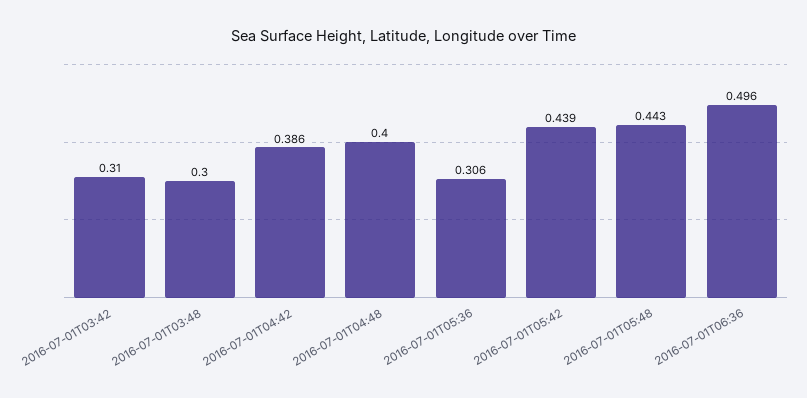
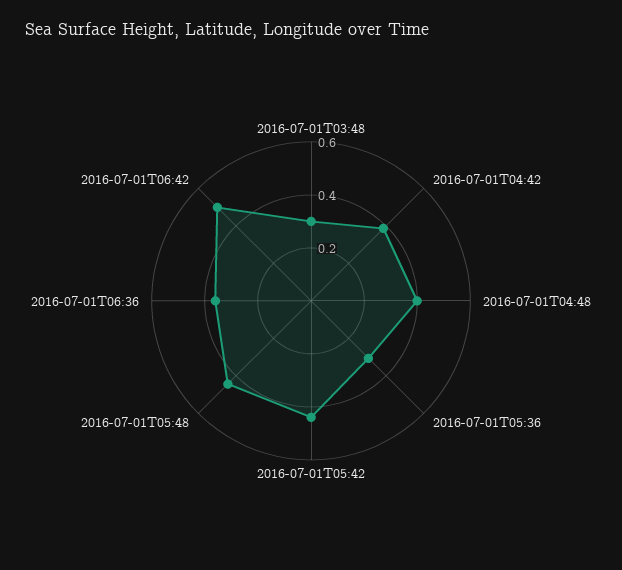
2016-07-01T03:42: 0.31 -> none
2016-07-01T06:36: 0.496 -> 0.35
2016-07-01T06:42: none -> 0.5

